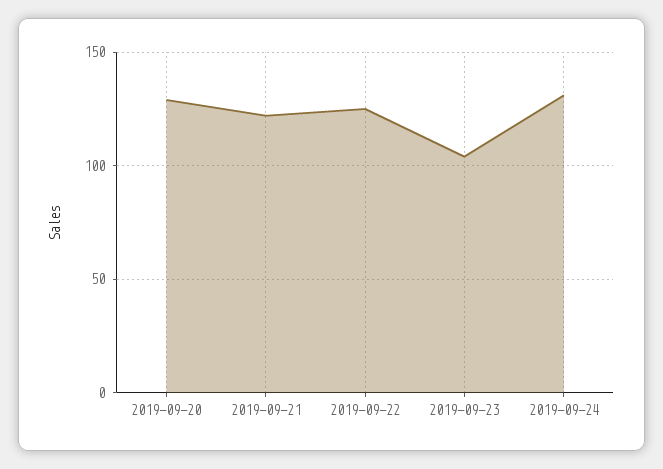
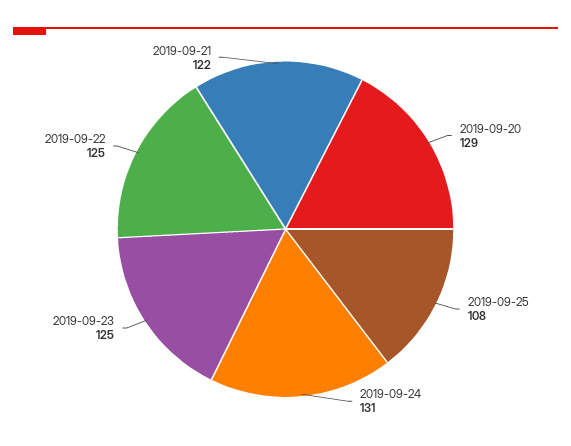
2019-09-23: 105 -> 125
2019-09-25: none -> 108

